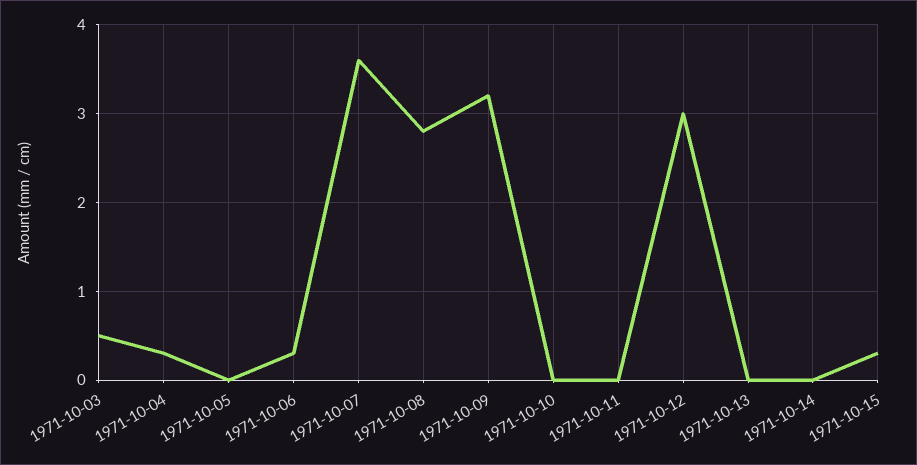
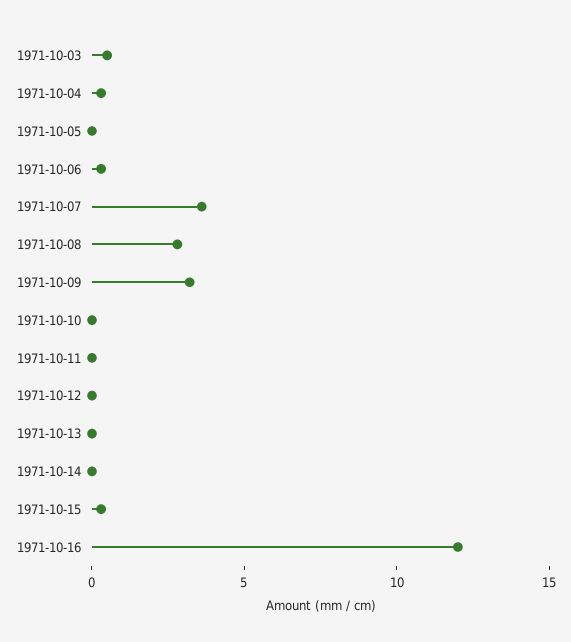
1971-10-12: 3 -> 0
1971-10-16: none -> 12

